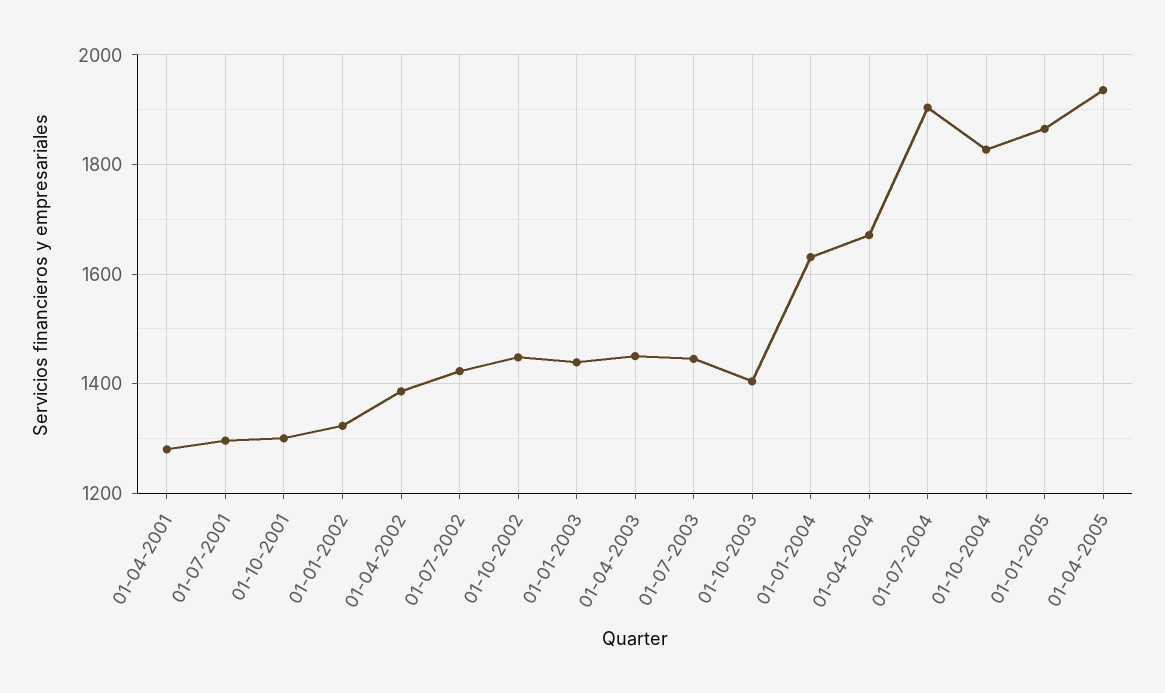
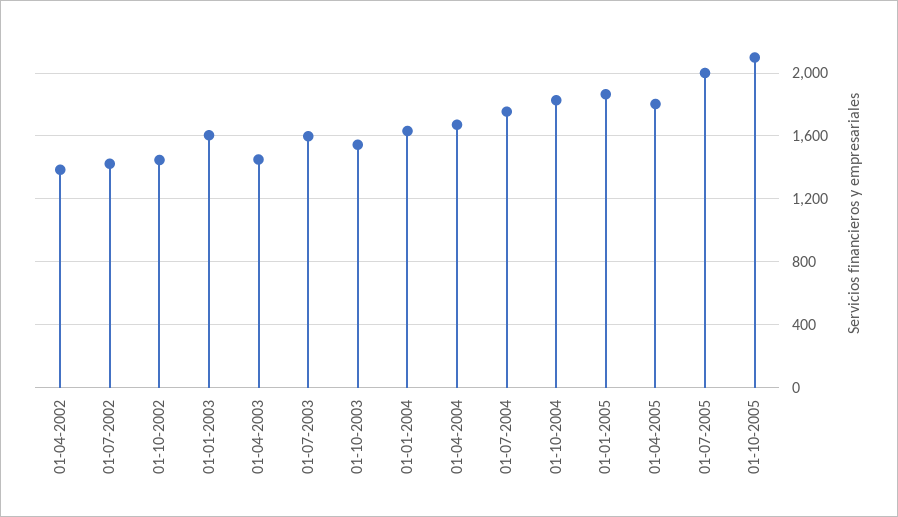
01-04-2001: 1280 -> none
01-07-2001: 1300 -> none
01-10-2001: 1300 -> none
01-01-2002: 1320 -> none
01-01-2003: 1440 -> 1600
01-07-2003: 1440 -> 1600
01-10-2003: 1400 -> 1550
01-07-2004: 1900 -> 1750
01-04-2005: 1940 -> 1800
01-07-2005: none -> 2000
01-10-2005: none -> 2100

